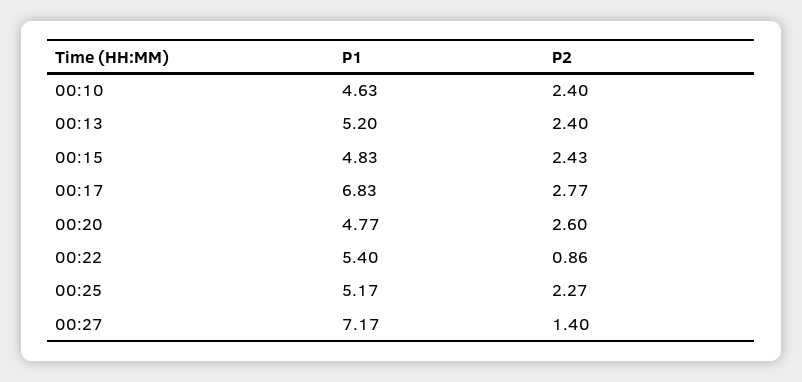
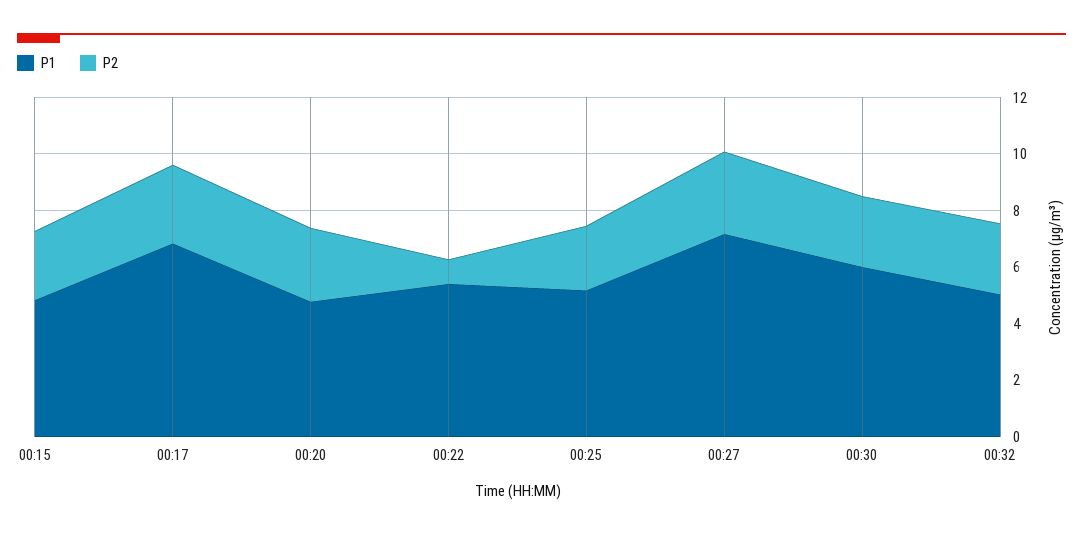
P1, 00:10: 4.63 -> none
P2, 00:10: 2.4 -> none
P1, 00:13: 5.2 -> none
P2, 00:13: 2.4 -> none
P2, 00:27: 1.4 -> 3
P1, 00:30: none -> 6
P2, 00:30: none -> 2.5
P1, 00:32: none -> 5
P2, 00:32: none -> 2.5

